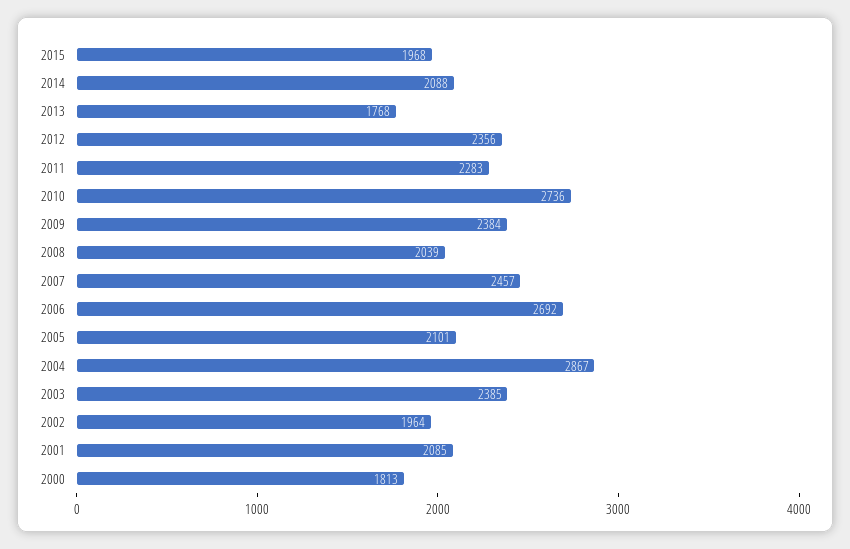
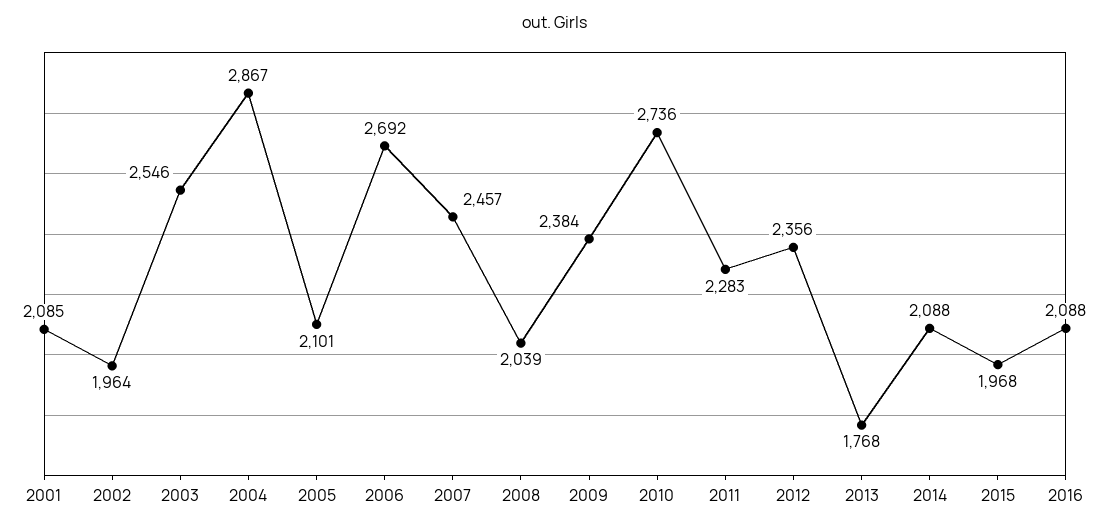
2003: 2385 -> 2546
2000: 1813 -> none
2016: none -> 2088

